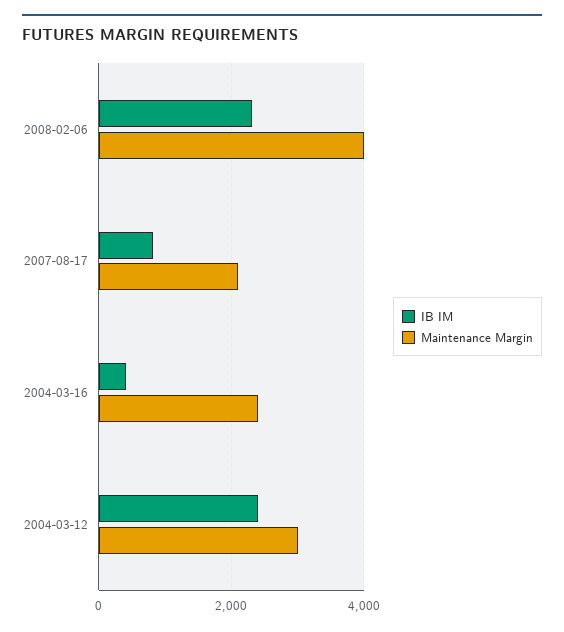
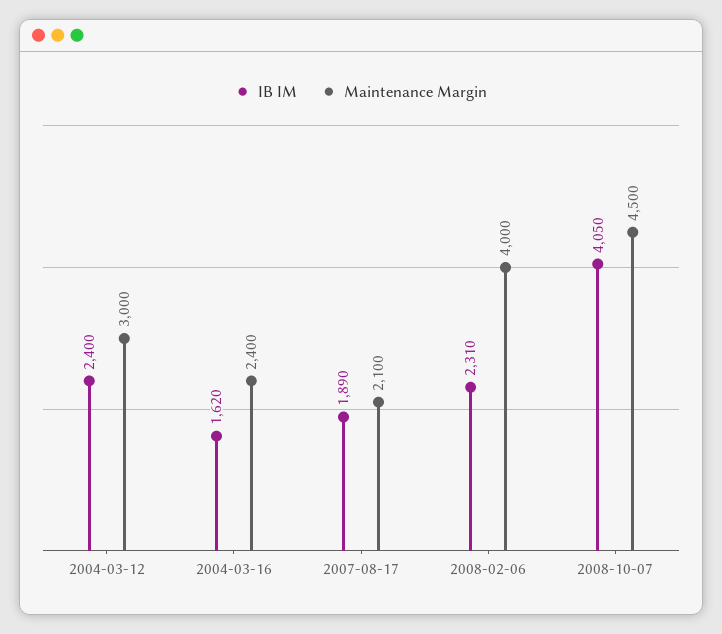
IB IM, 2007-08-17: 800 -> 1890
IB IM, 2004-03-16: 400 -> 1620
IB IM, 2008-10-07: none -> 4050
Maintenance Margin, 2008-10-07: none -> 4500

